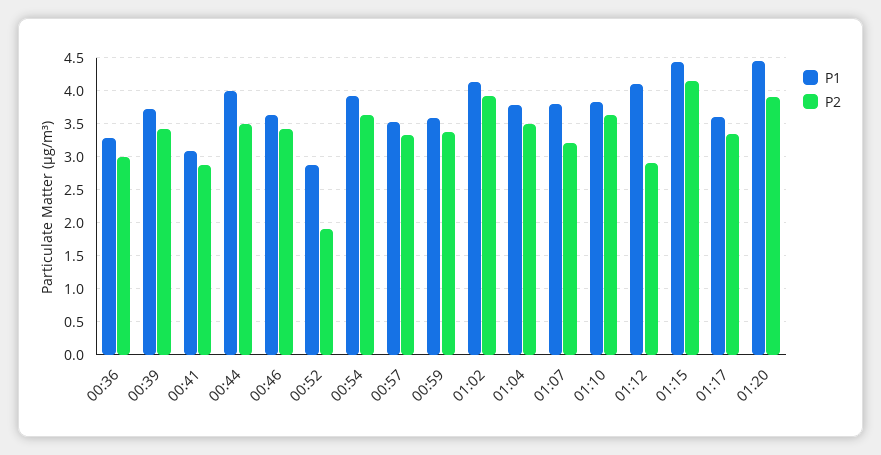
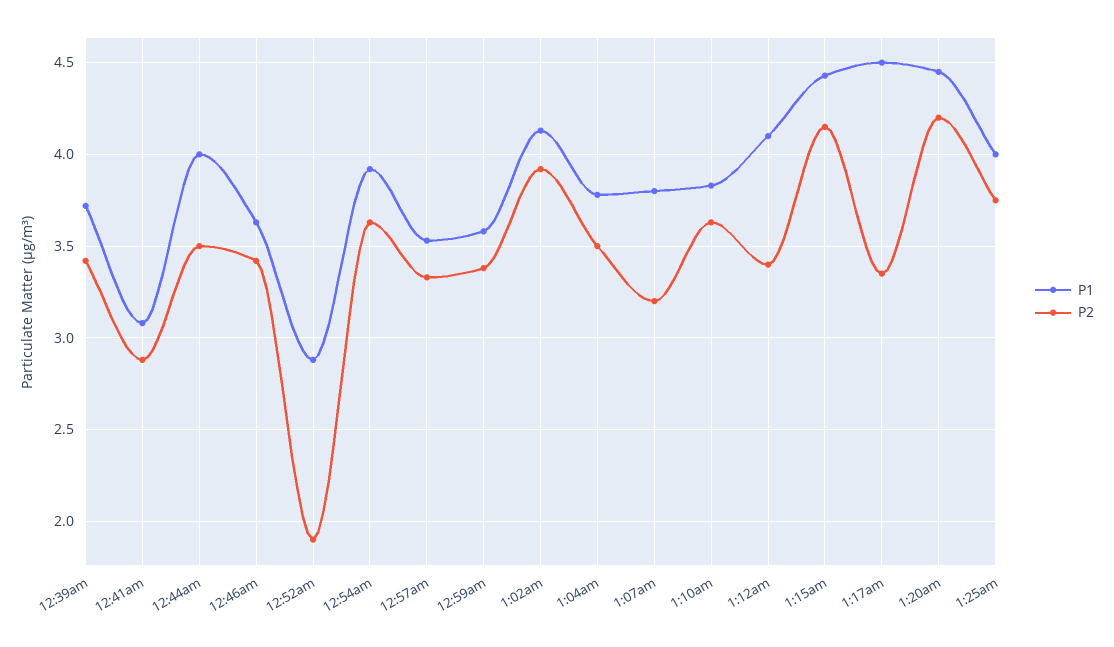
P1, 00:36: 3.3 -> none
P2, 00:36: 3 -> none
P2, 01:12: 2.9 -> 3.4
P1, 01:17: 3.6 -> 4.5
P2, 01:20: 3.9 -> 4.2
P1, 1:25am: none -> 4
P2, 1:25am: none -> 3.75

